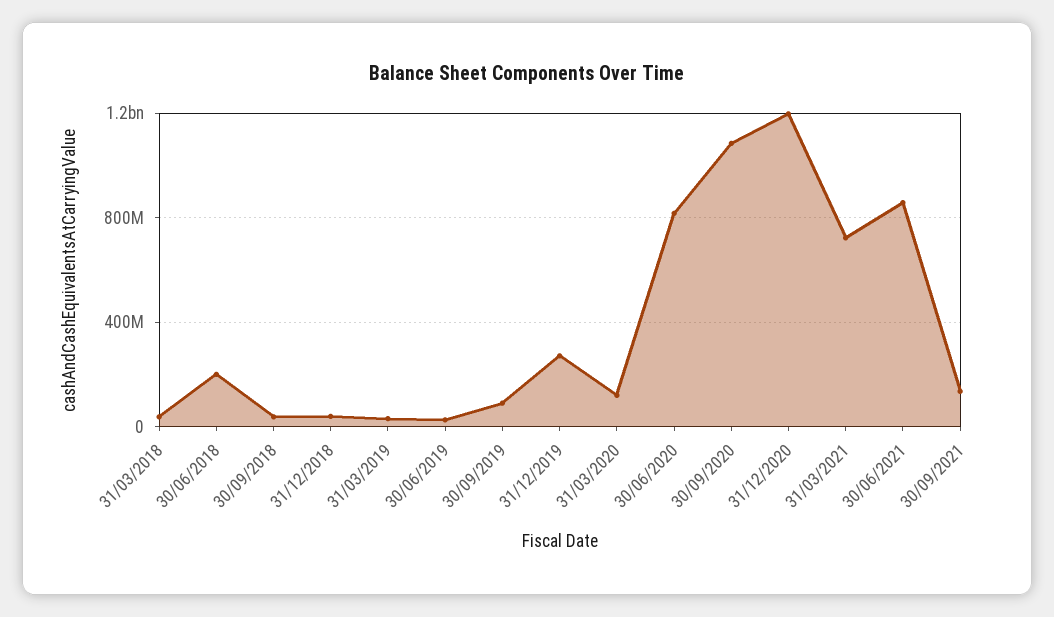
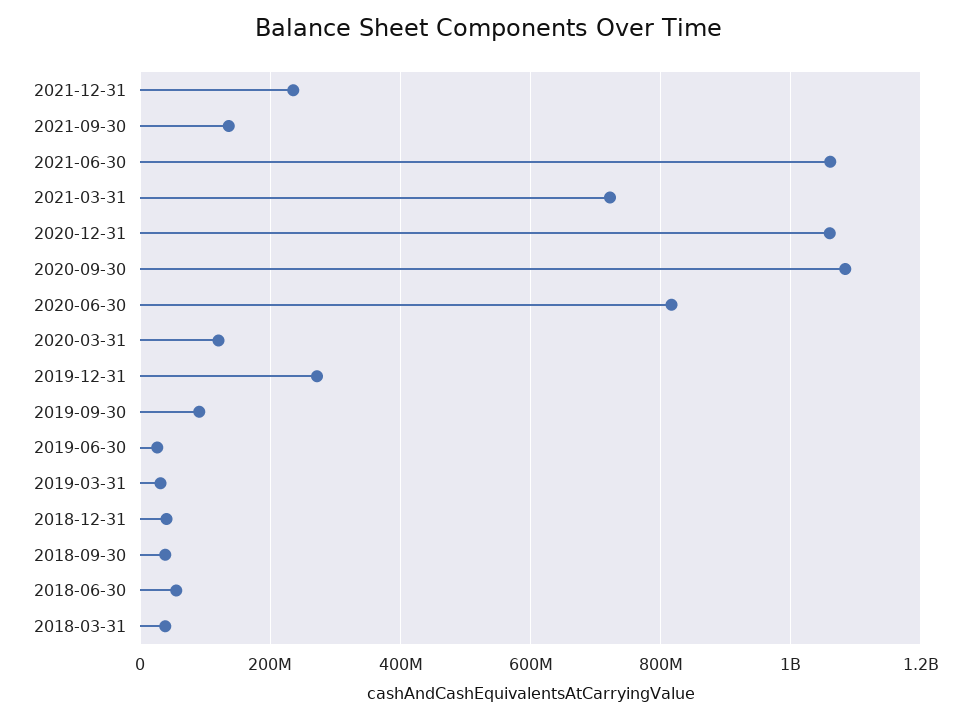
30/06/2018: 200000000 -> 60000000
31/12/2020: 1200000000 -> 1060000000
30/06/2021: 850000000 -> 1060000000
2021-12-31: none -> 240000000

